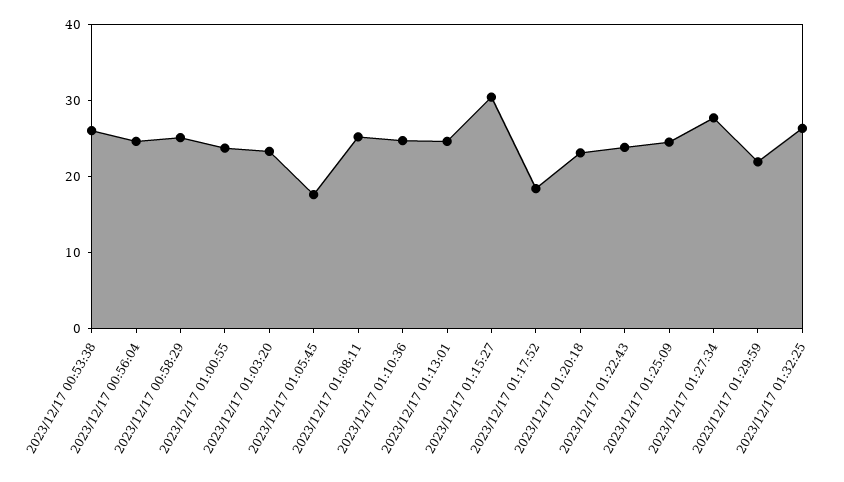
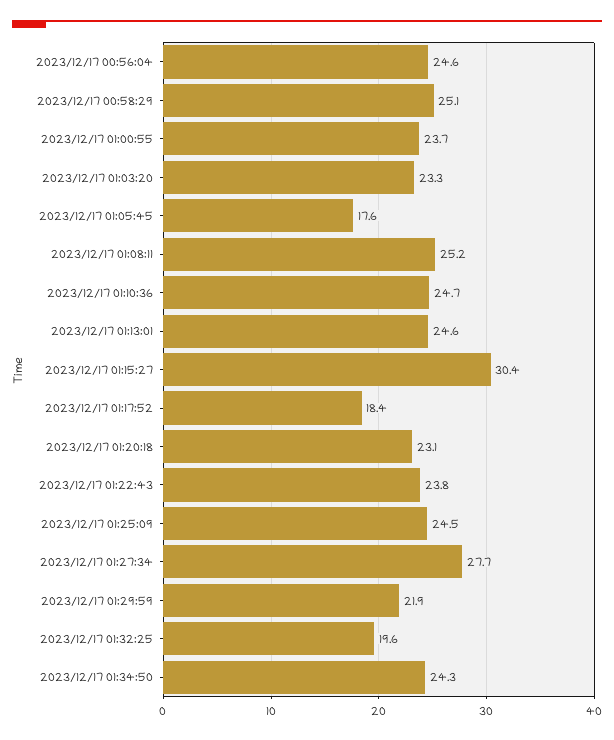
2023/12/17 00:53:38: 26 -> none
2023/12/17 01:32:25: 26 -> 19.6
2023/12/17 01:34:50: none -> 24.3

